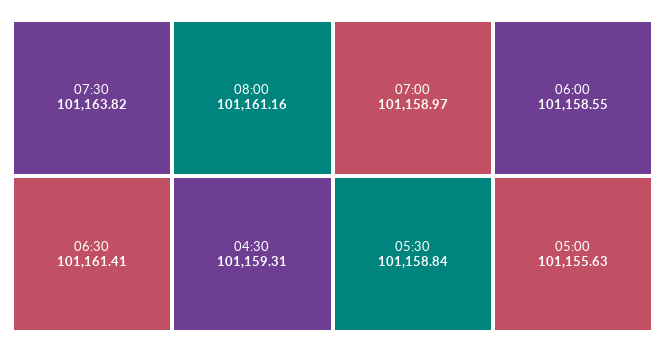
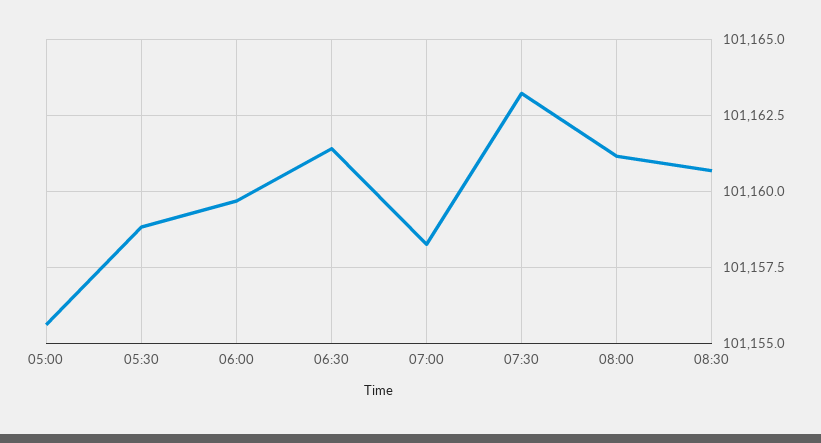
07:30: 101163.82 -> 101163.25
04:30: 101159.31 -> none
07:00: 101158.97 -> 101158.25
06:00: 101158.55 -> 101159.75
08:30: none -> 101160.75

